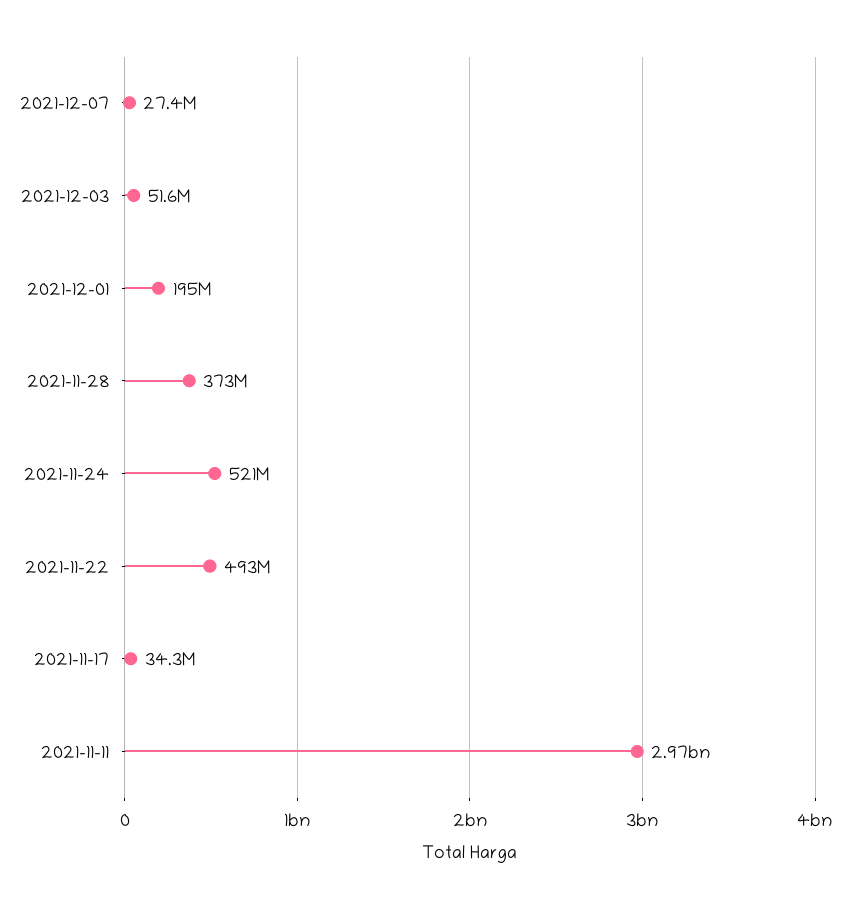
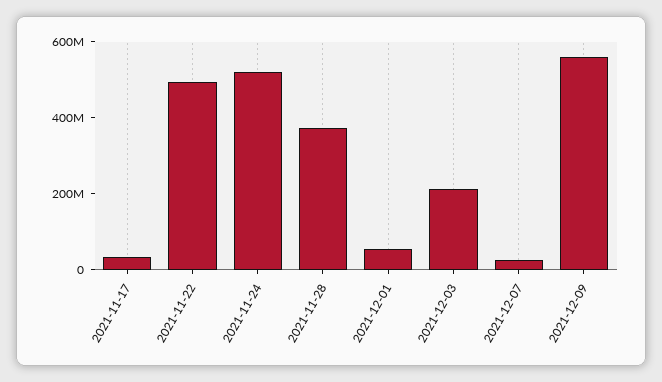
2021-12-03: 51600000 -> 200000000
2021-12-01: 195000000 -> 50000000
2021-11-11: 2970000000 -> none
2021-12-09: none -> 550000000

